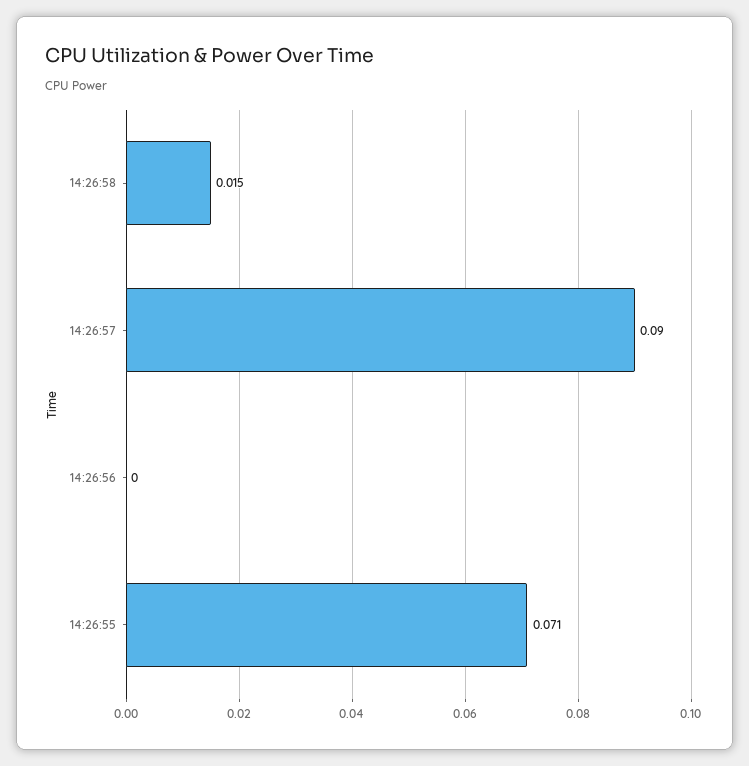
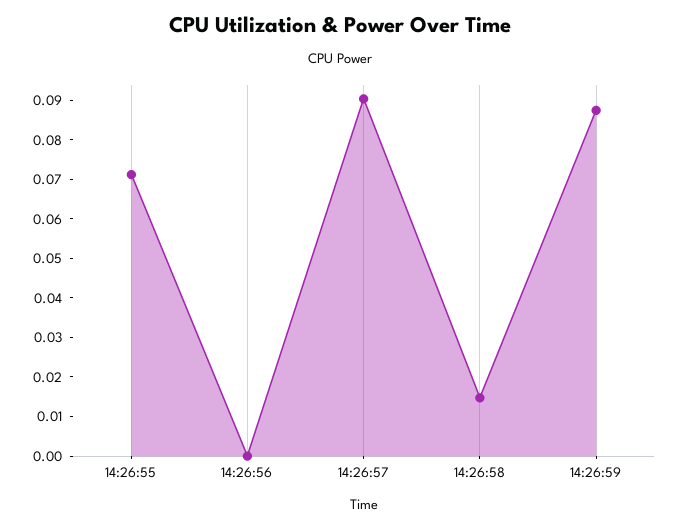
14:26:59: none -> 0.0875

